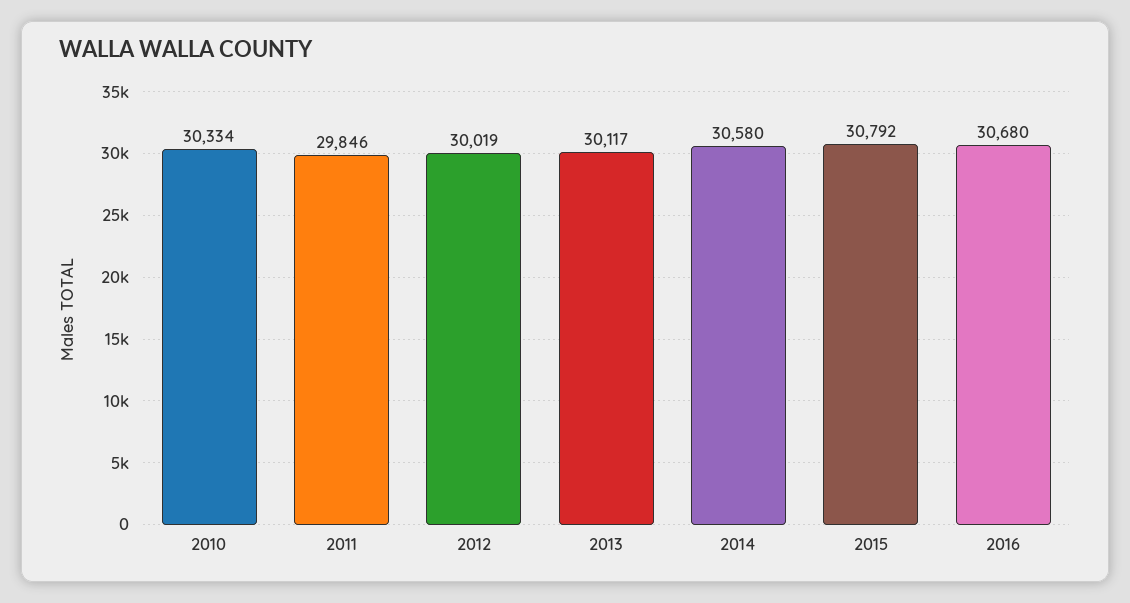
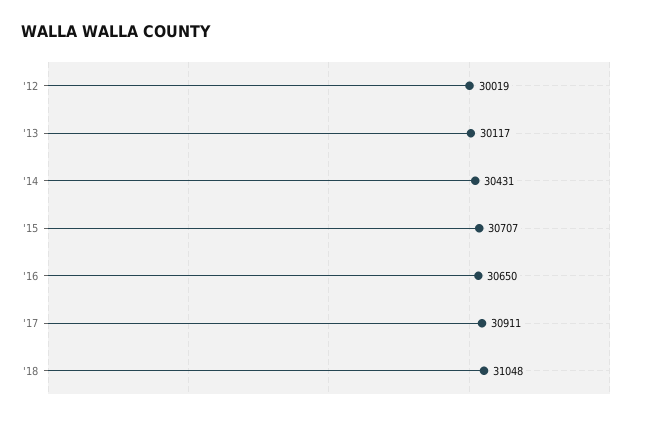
2010: 30334 -> none
2011: 29846 -> none
2014: 30580 -> 30431
2015: 30792 -> 30707
2016: 30680 -> 30650
'17: none -> 30911
'18: none -> 31048

